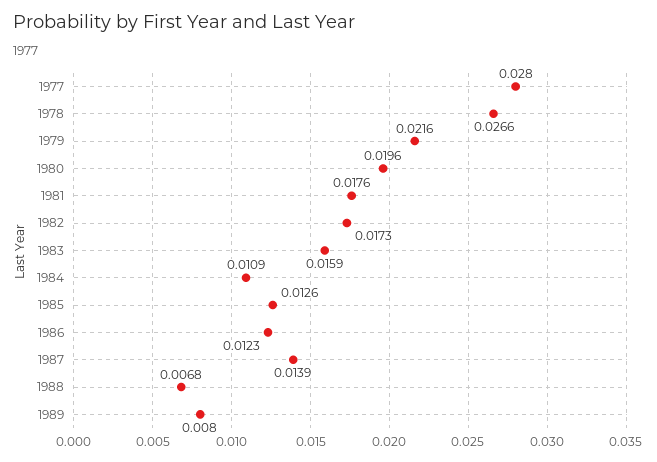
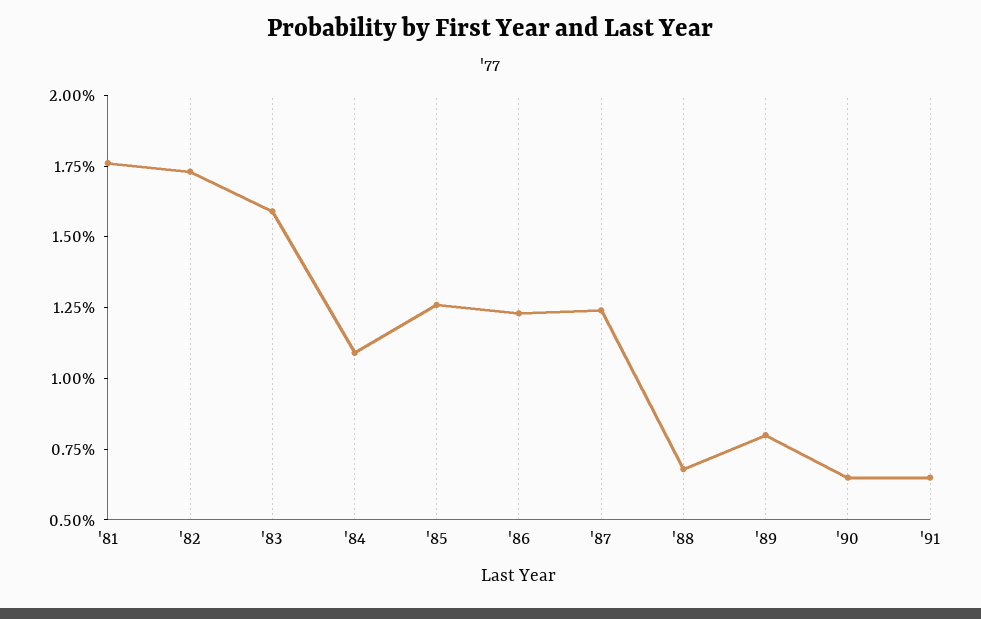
1977: 0.028 -> none
1978: 0.0266 -> none
1979: 0.0216 -> none
1980: 0.0196 -> none
1987: 0.0139 -> 0.0125
'90: none -> 0.0065
'91: none -> 0.0065

